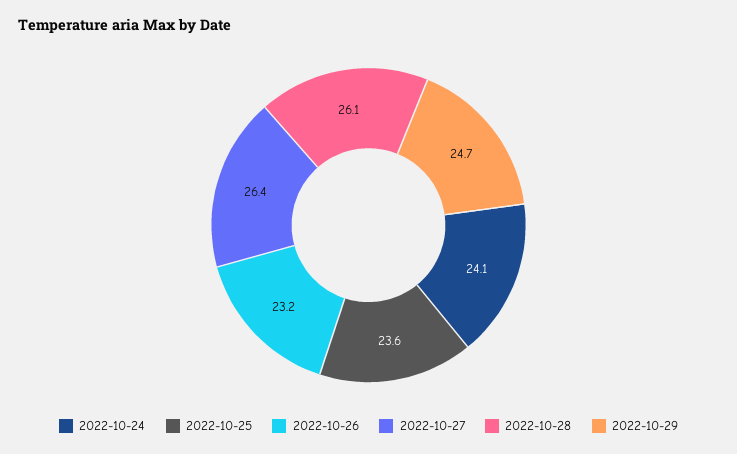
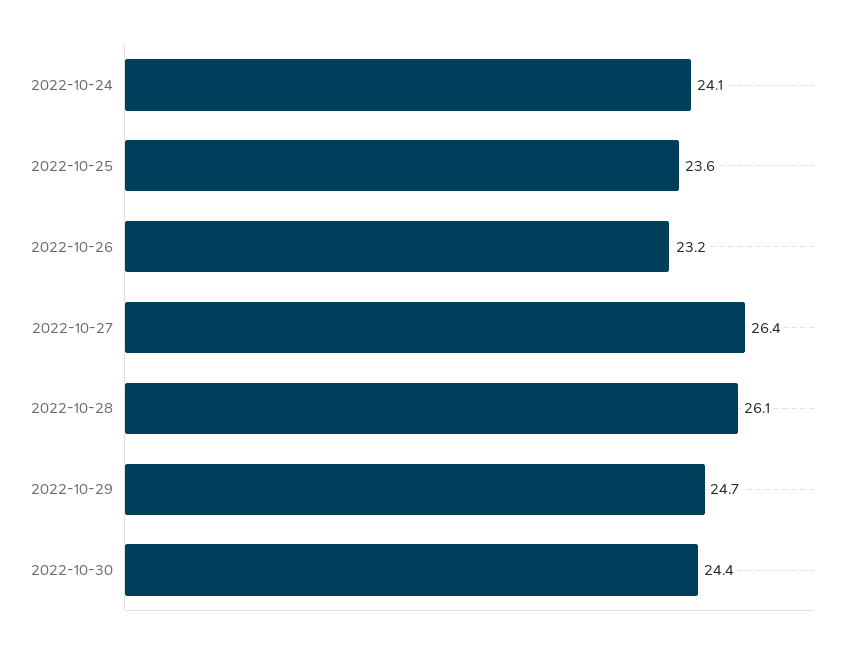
2022-10-30: none -> 24.4

